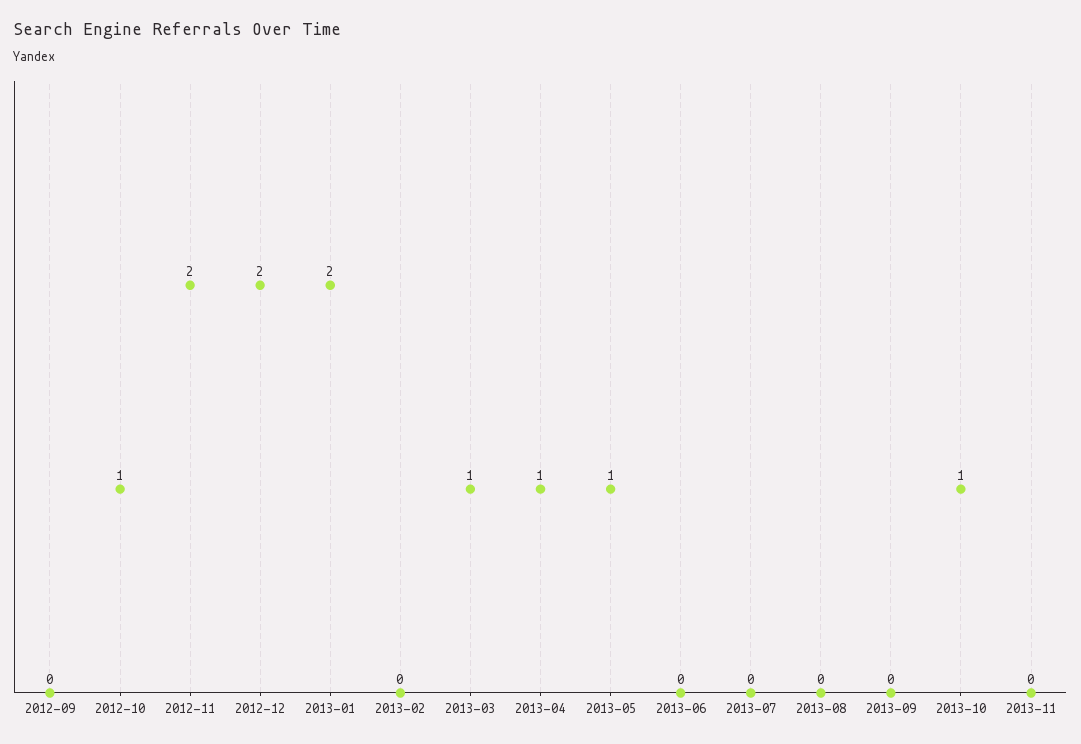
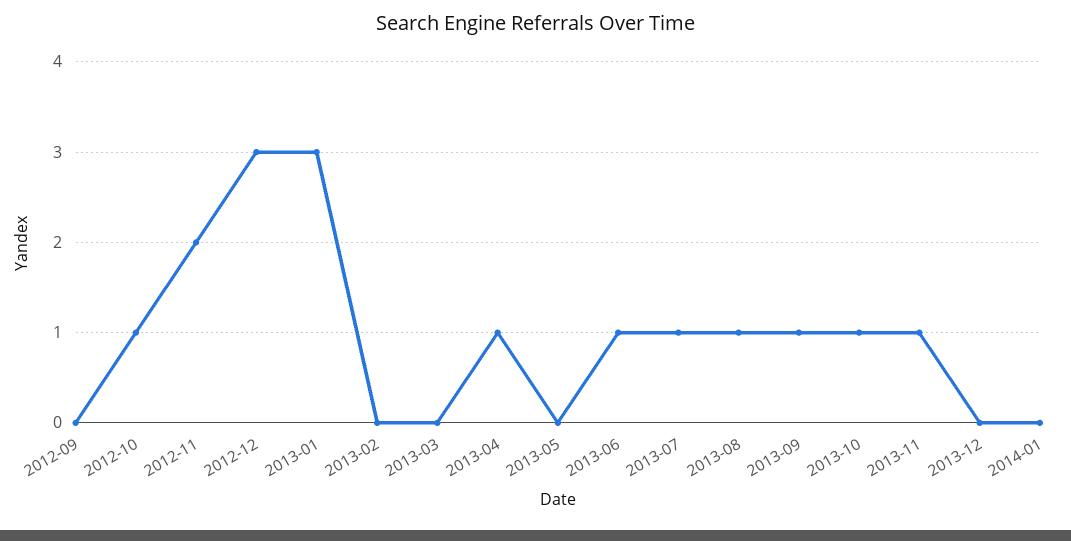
2012-12: 2 -> 3
2013-01: 2 -> 3
2013-03: 1 -> 0
2013-05: 1 -> 0
2013-06: 0 -> 1
2013-07: 0 -> 1
2013-08: 0 -> 1
2013-09: 0 -> 1
2013-11: 0 -> 1
2013-12: none -> 0
2014-01: none -> 0

